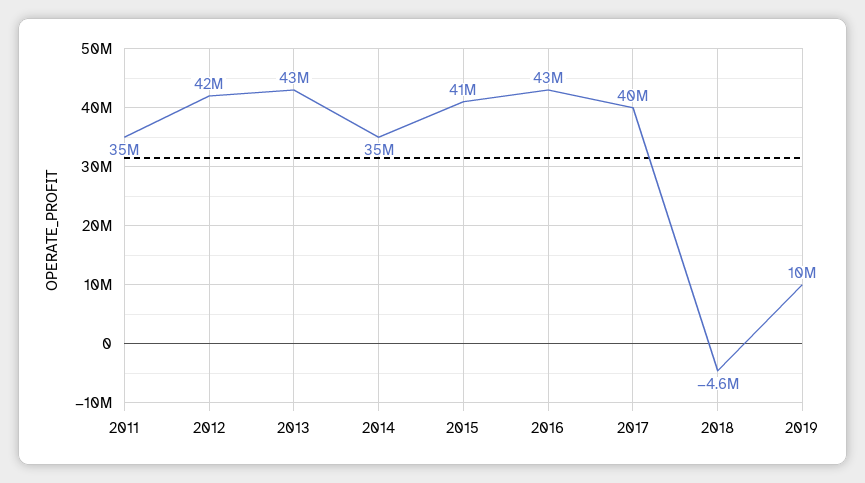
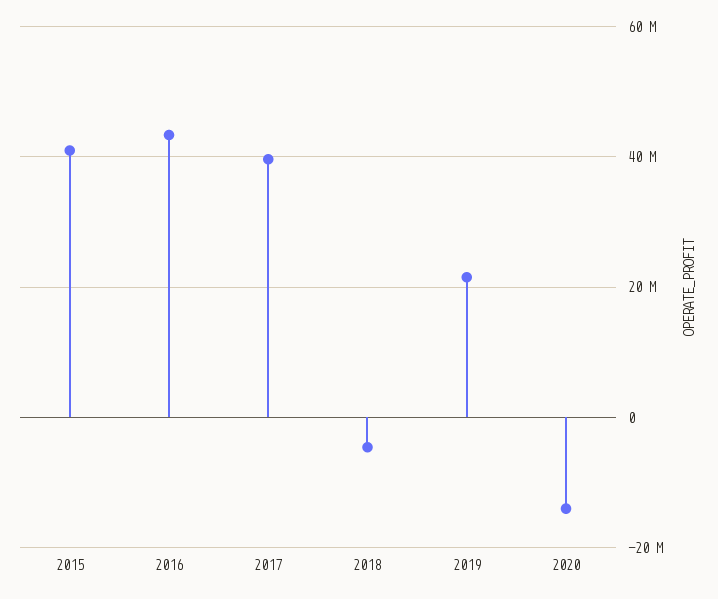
2011: 35000000 -> none
2012: 42000000 -> none
2013: 43000000 -> none
2014: 35000000 -> none
2019: 10000000 -> 22000000
2020: none -> -14000000

